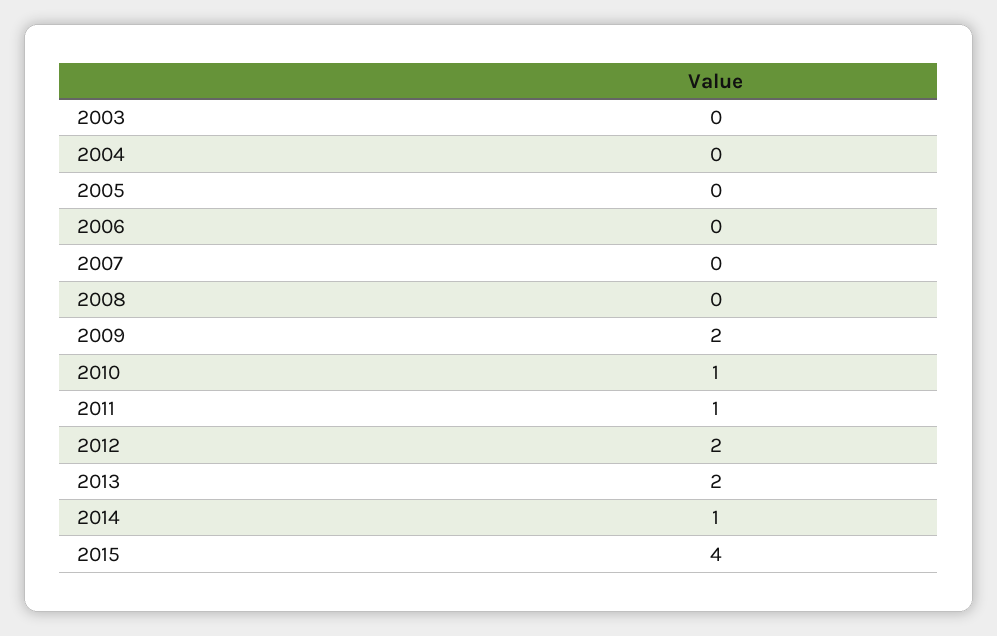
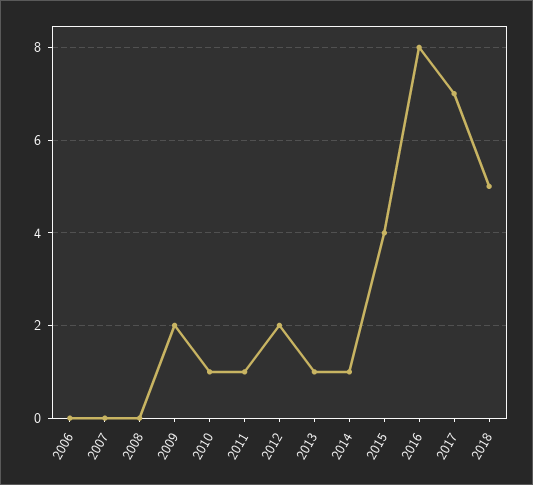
2003: 0 -> none
2004: 0 -> none
2005: 0 -> none
2013: 2 -> 1
2016: none -> 8
2017: none -> 7
2018: none -> 5

